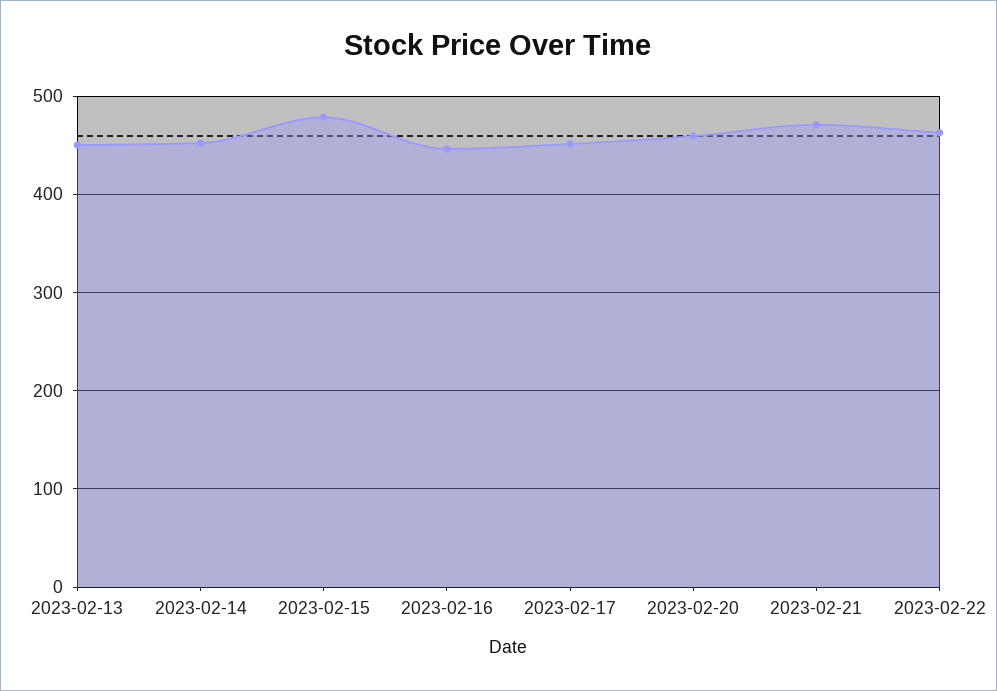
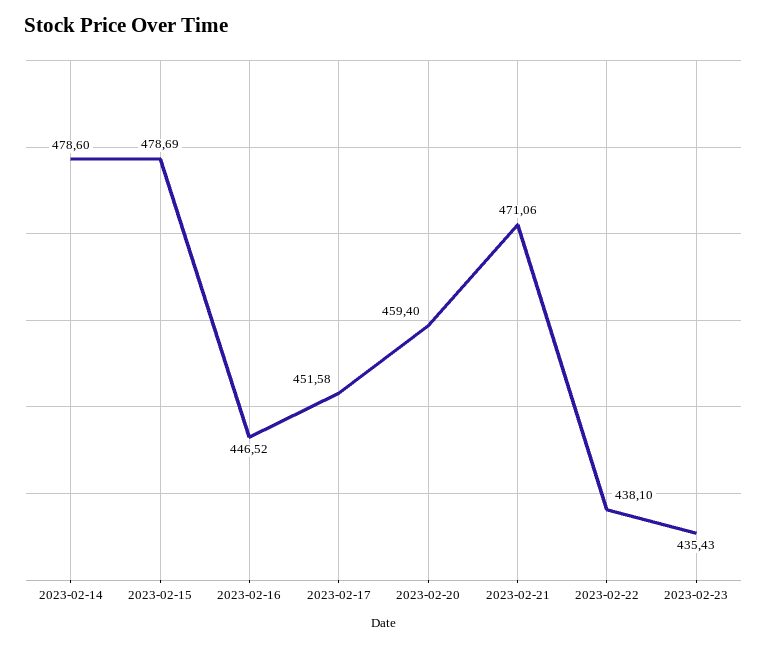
2023-02-13: 450 -> none
2023-02-14: 450 -> 478.6
2023-02-22: 460 -> 438.1
2023-02-23: none -> 435.43

